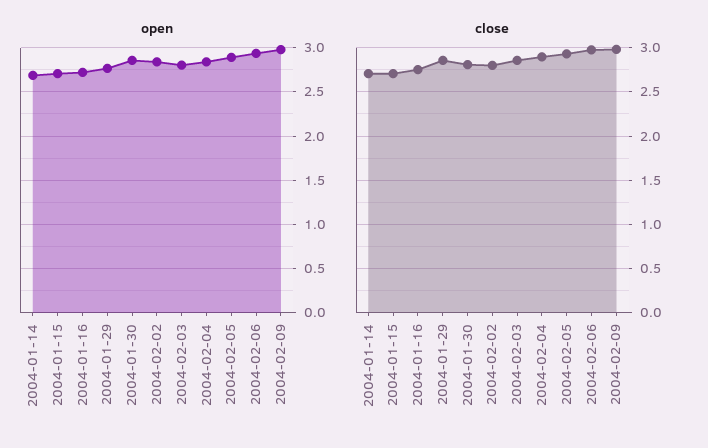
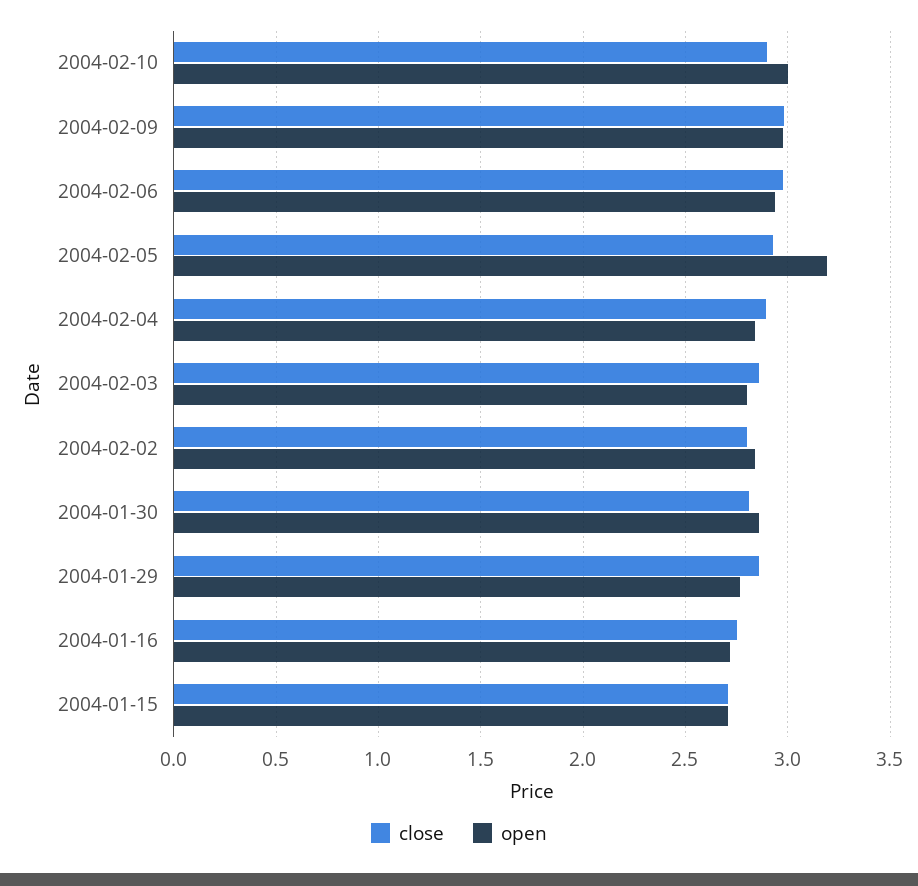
open, 2004-01-14: 2.7 -> none
open, 2004-02-05: 2.9 -> 3.2
close, 2004-01-14: 2.7 -> none
close, 2004-02-10: none -> 2.9
open, 2004-02-10: none -> 3

